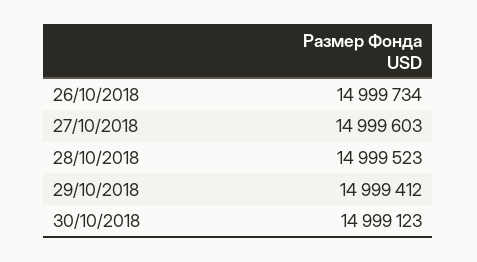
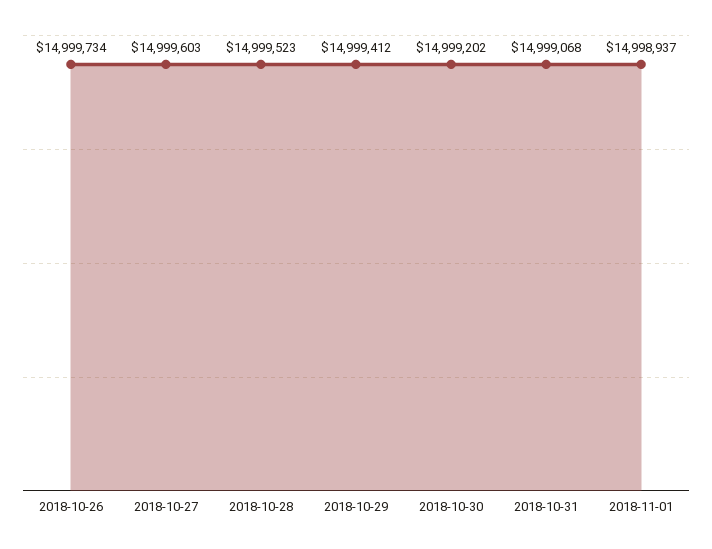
30/10/2018: 14999123 -> 14999202
2018-10-31: none -> 14999068
2018-11-01: none -> 14998937

